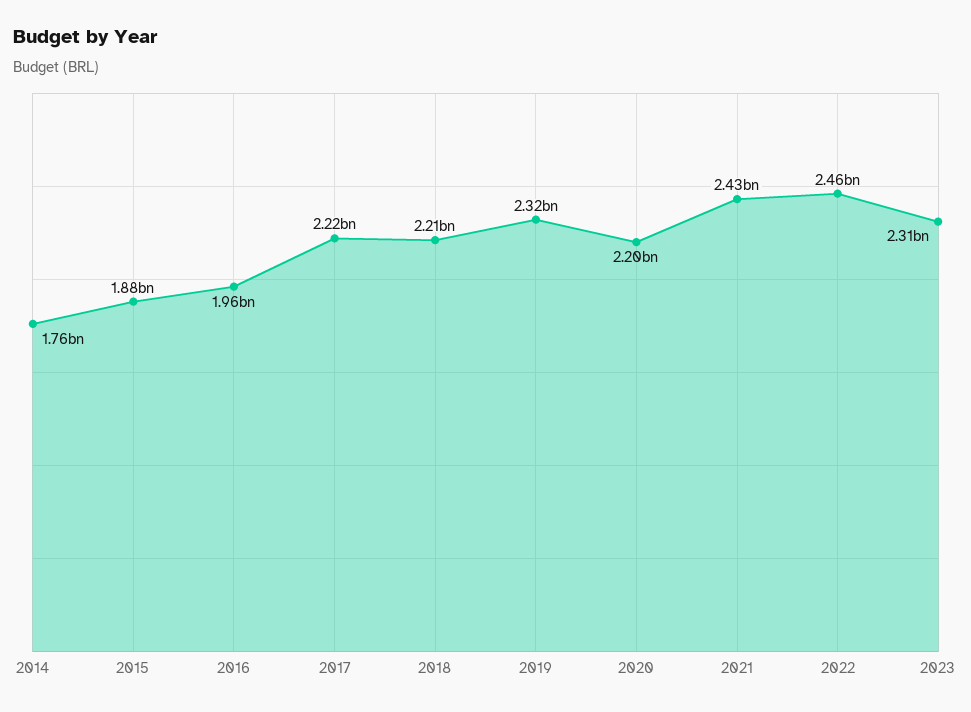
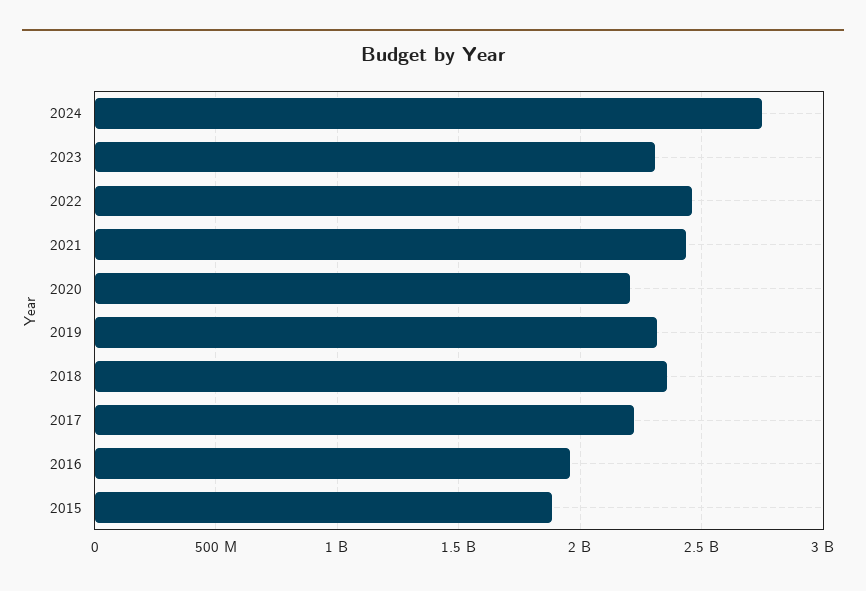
2014: 1760000000 -> none
2018: 2210000000 -> 2350000000
2024: none -> 2750000000

